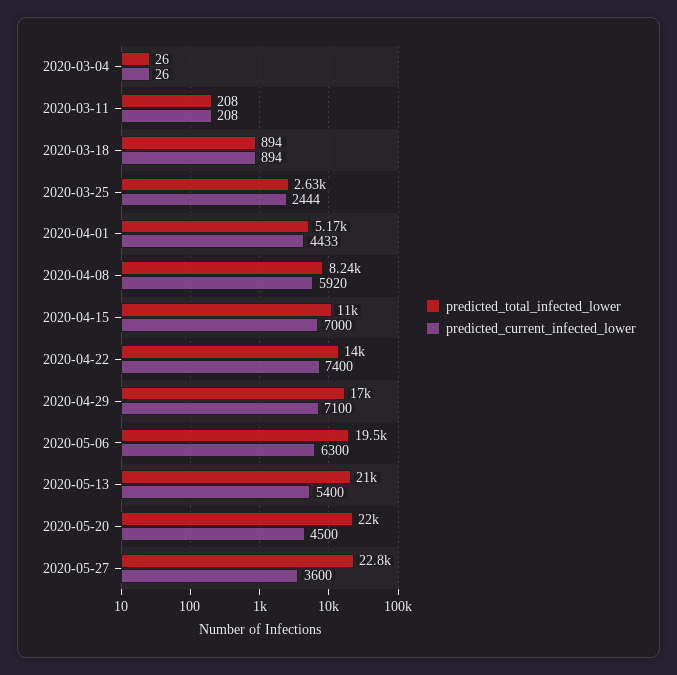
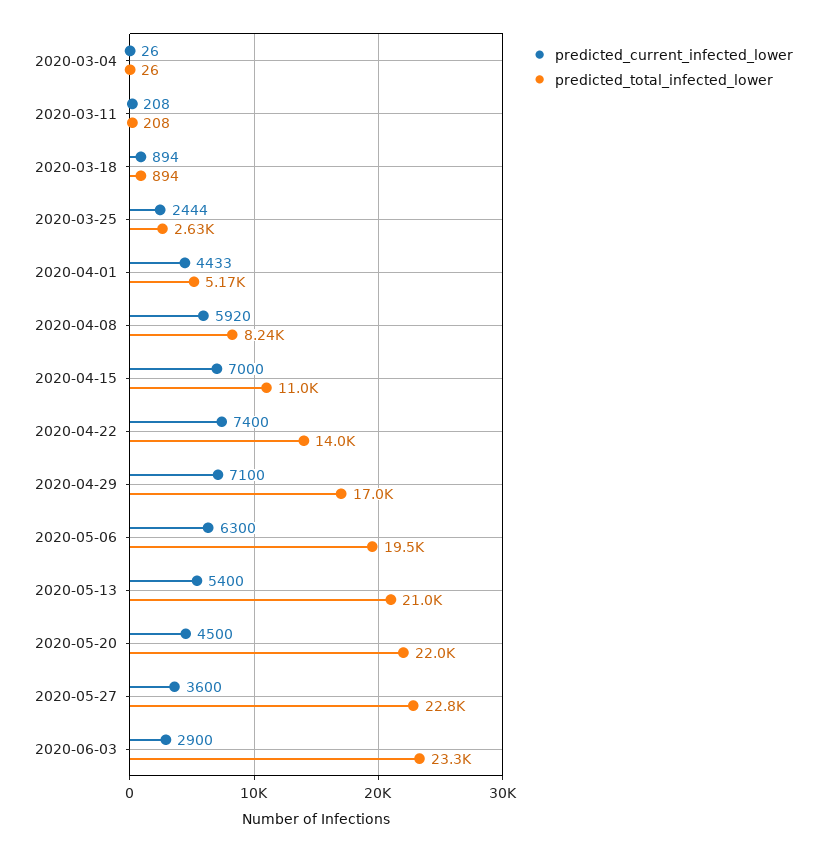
predicted_current_infected_lower, 2020-06-03: none -> 2900
predicted_total_infected_lower, 2020-06-03: none -> 23300

